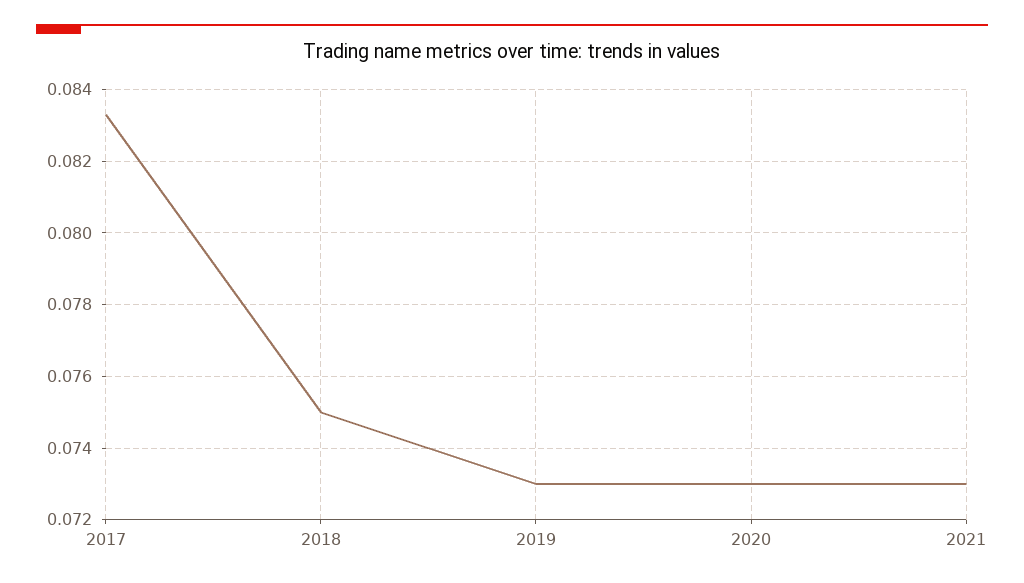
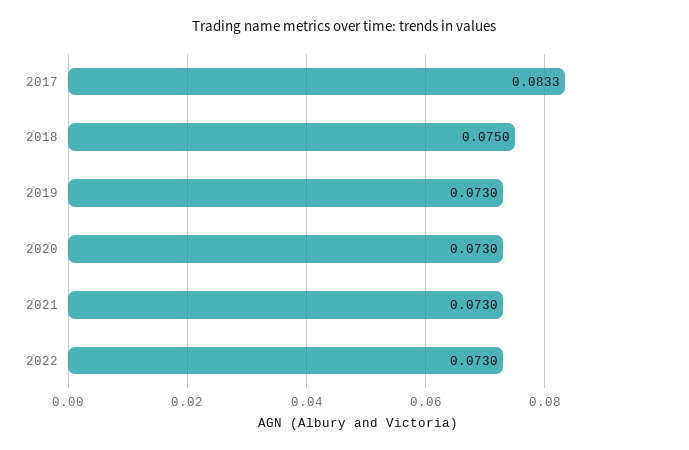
2022: none -> 0.073

